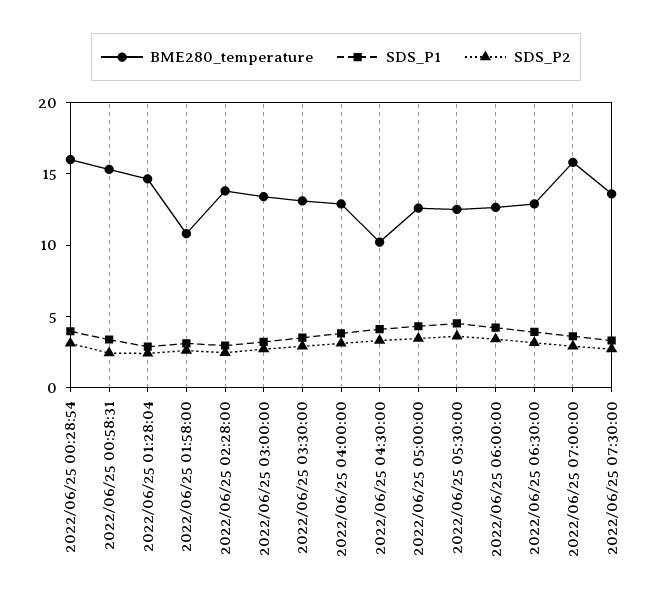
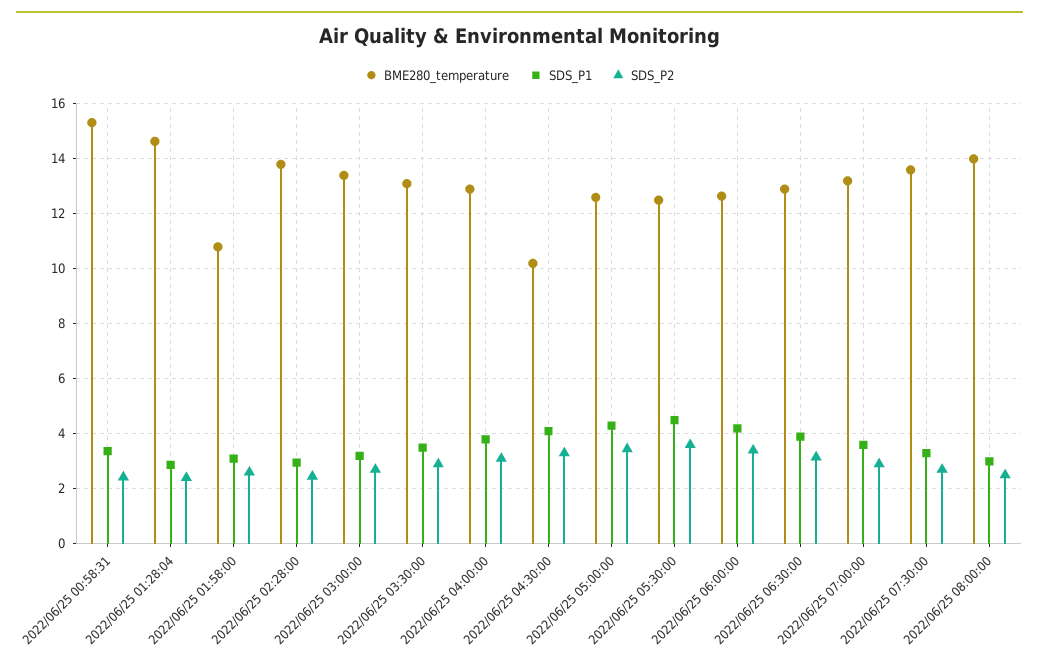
BME280_temperature, 2022/06/25 00:28:54: 16 -> none
SDS_P1, 2022/06/25 00:28:54: 4 -> none
SDS_P2, 2022/06/25 00:28:54: 3 -> none
BME280_temperature, 2022/06/25 07:00:00: 16 -> 13.25
BME280_temperature, 2022/06/25 08:00:00: none -> 14
SDS_P1, 2022/06/25 08:00:00: none -> 3
SDS_P2, 2022/06/25 08:00:00: none -> 2.5

